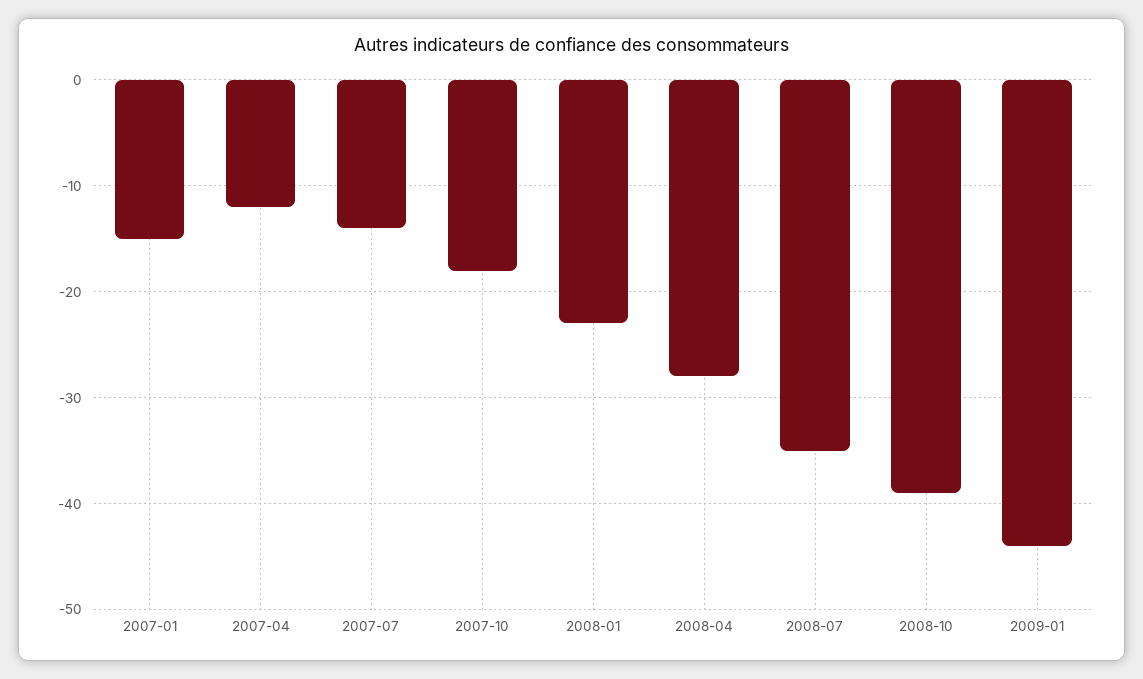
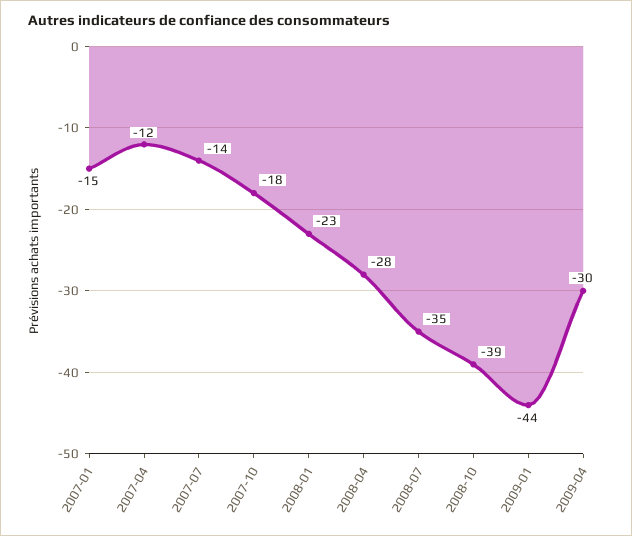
2009-04: none -> -30

